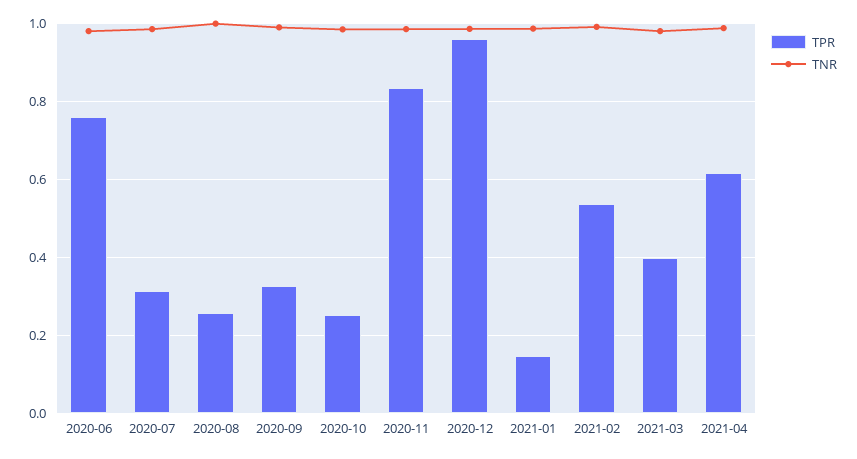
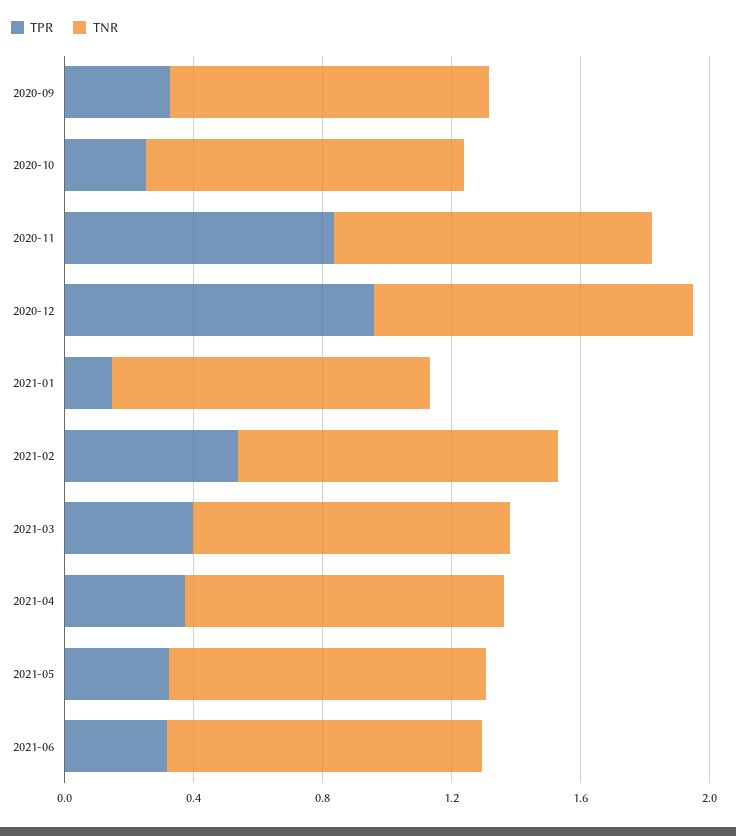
TPR, 2020-06: 0.76 -> none
TNR, 2020-06: 0.98 -> none
TPR, 2020-07: 0.32 -> none
TNR, 2020-07: 0.98 -> none
TPR, 2020-08: 0.26 -> none
TNR, 2020-08: 1 -> none
TPR, 2021-04: 0.62 -> 0.4
TPR, 2021-05: none -> 0.3
TNR, 2021-05: none -> 1
TPR, 2021-06: none -> 0.3
TNR, 2021-06: none -> 1

